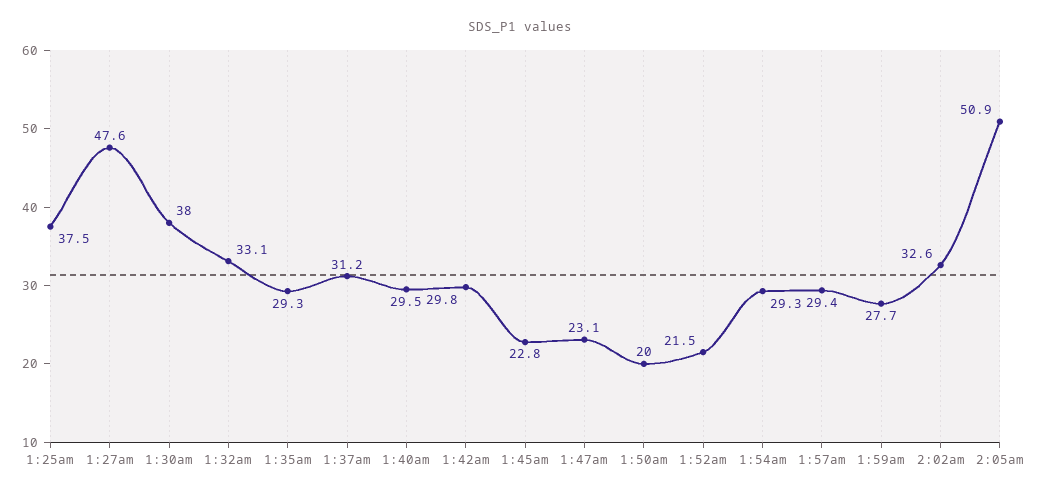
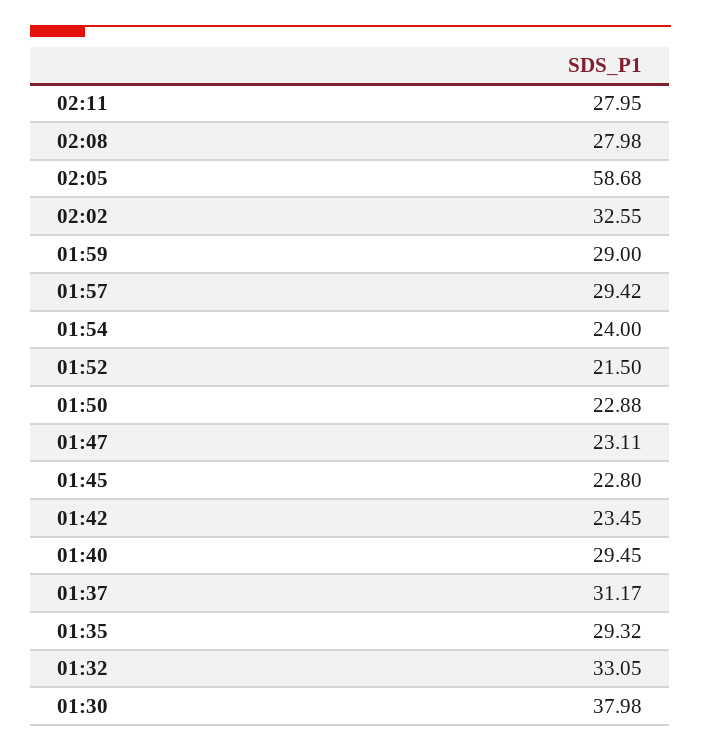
1:25am: 37.5 -> none
1:27am: 47.6 -> none
1:42am: 29.8 -> 23.45
1:50am: 20 -> 22.88
1:54am: 29.3 -> 24
1:59am: 27.7 -> 29
2:05am: 50.9 -> 58.68
02:11: none -> 27.95
02:08: none -> 27.98

